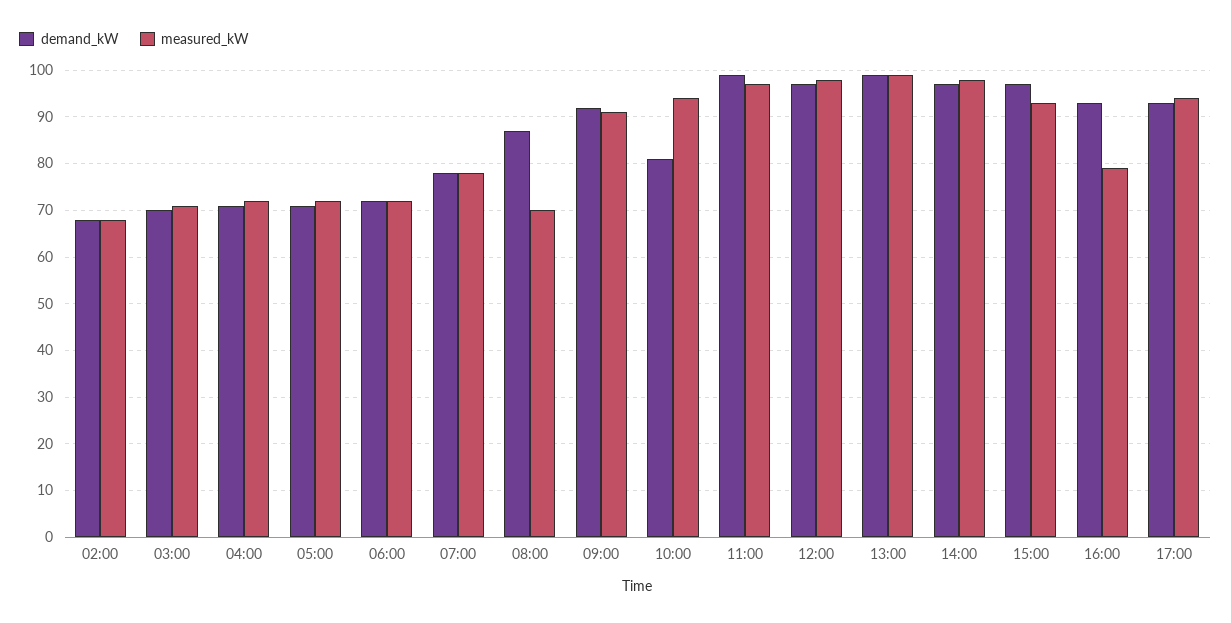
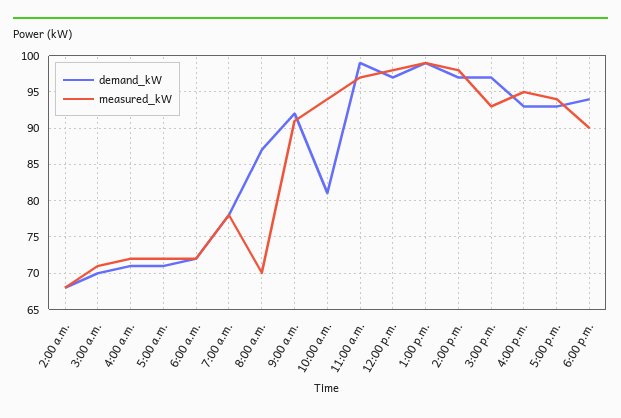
measured_kW, 16:00: 80 -> 95
demand_kW, 6:00 p.m.: none -> 94
measured_kW, 6:00 p.m.: none -> 90

